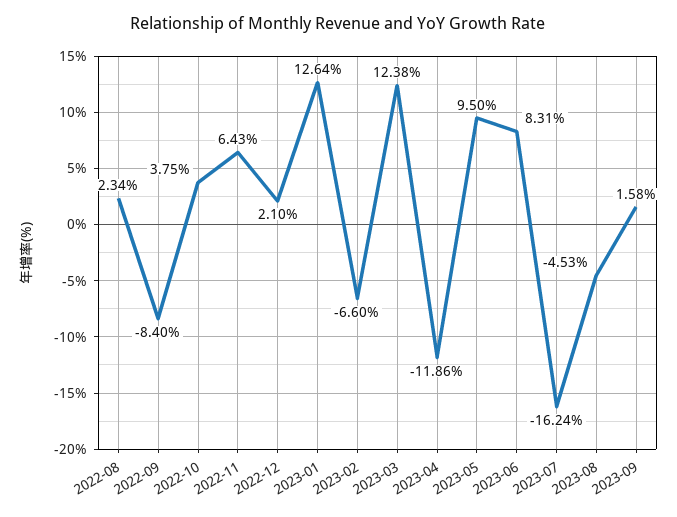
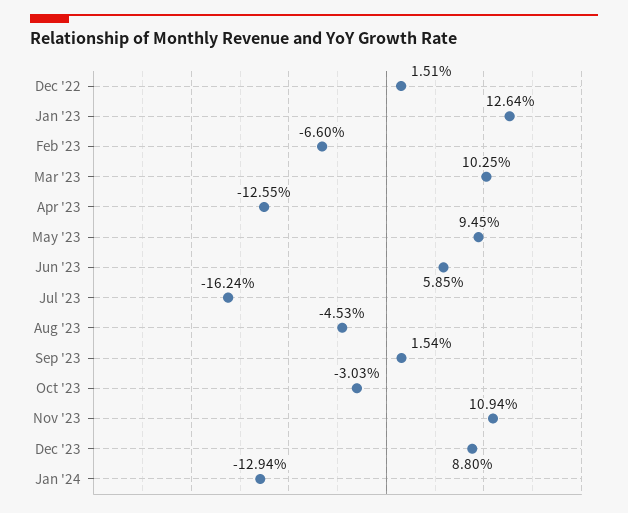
2022-08: 2.34 -> none
2022-09: -8.4 -> none
2022-10: 3.75 -> none
2022-11: 6.43 -> none
2022-12: 2.1 -> 1.51
2023-03: 12.38 -> 10.25
2023-04: -11.86 -> -12.55
2023-05: 9.5 -> 9.45
2023-06: 8.31 -> 5.85
2023-09: 1.58 -> 1.54
Oct '23: none -> -3.03
Nov '23: none -> 10.94
Dec '23: none -> 8.8
Jan '24: none -> -12.94

